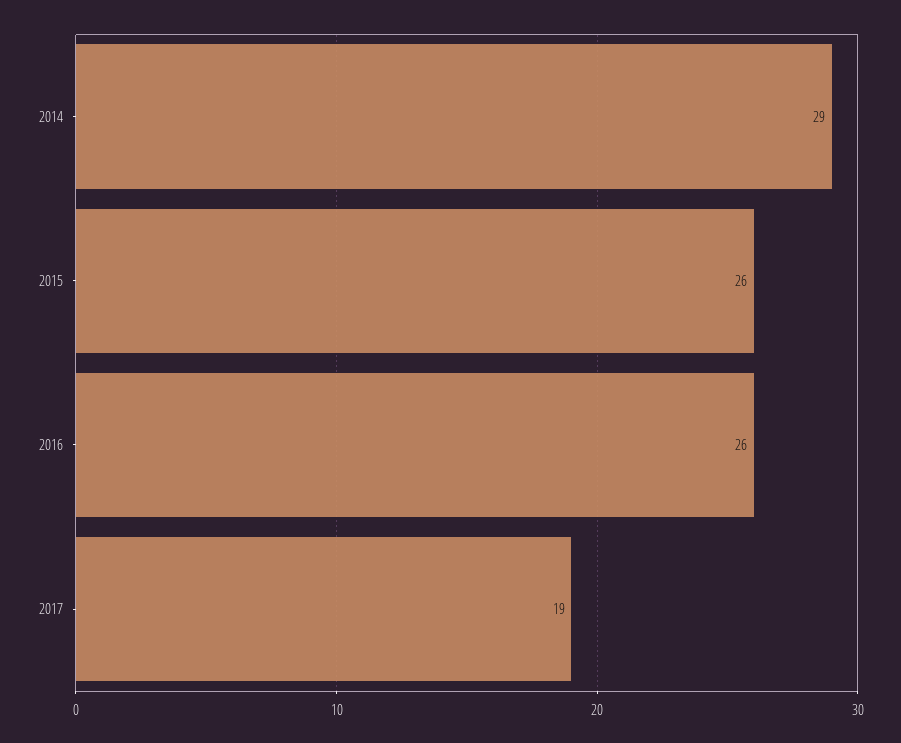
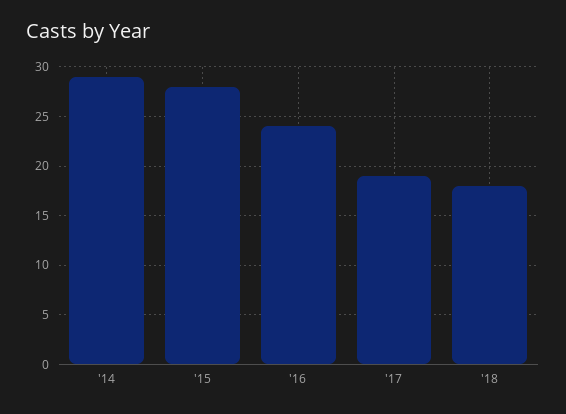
2015: 26 -> 28
2016: 26 -> 24
'18: none -> 18

